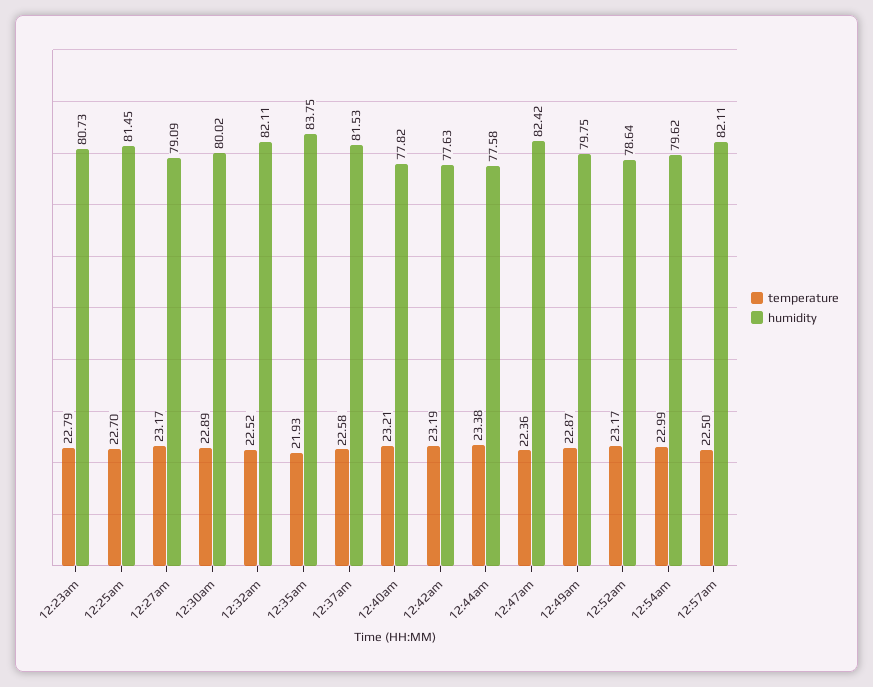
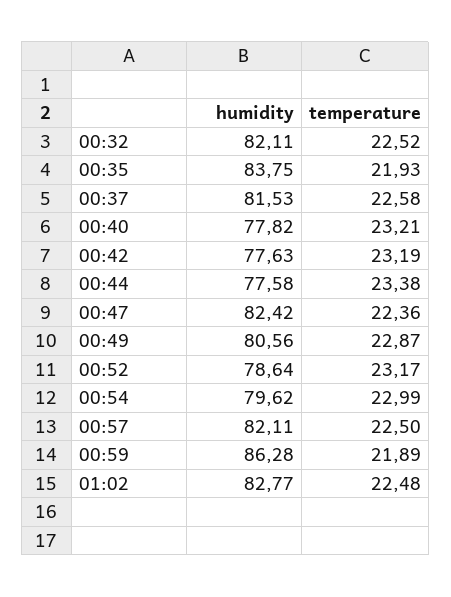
temperature, 12:23am: 22.79 -> none
humidity, 12:23am: 80.73 -> none
temperature, 12:25am: 22.7 -> none
humidity, 12:25am: 81.45 -> none
temperature, 12:27am: 23.17 -> none
humidity, 12:27am: 79.09 -> none
temperature, 12:30am: 22.89 -> none
humidity, 12:30am: 80.02 -> none
humidity, 12:49am: 79.75 -> 80.56
humidity, 00:59: none -> 86.28
temperature, 00:59: none -> 21.89
humidity, 01:02: none -> 82.77
temperature, 01:02: none -> 22.48

